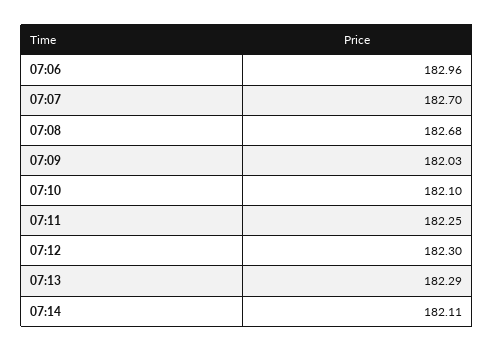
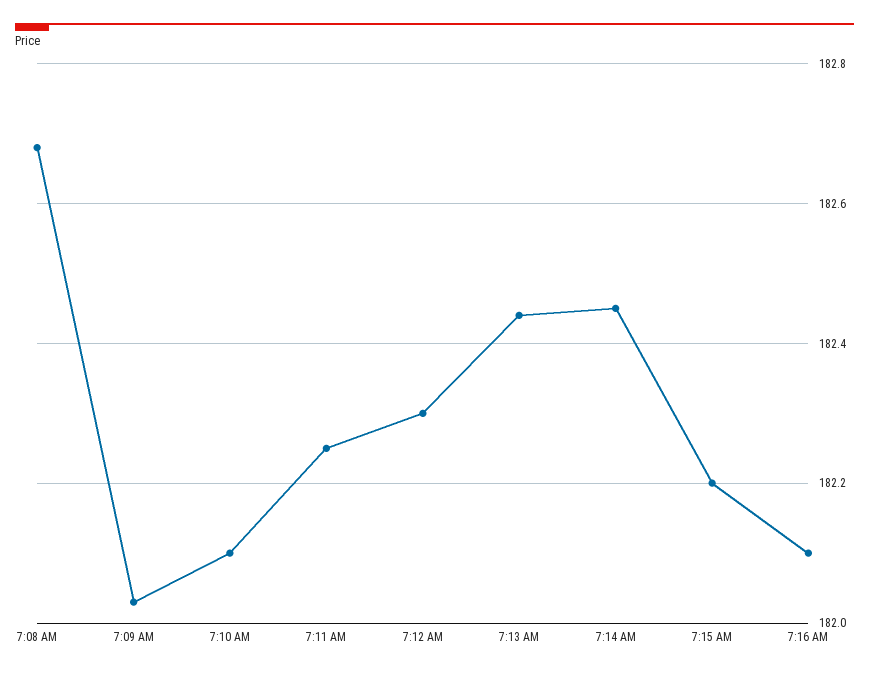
07:06: 182.96 -> none
07:07: 182.7 -> none
07:13: 182.29 -> 182.45
07:14: 182.11 -> 182.45
7:15 AM: none -> 182.2
7:16 AM: none -> 182.1

